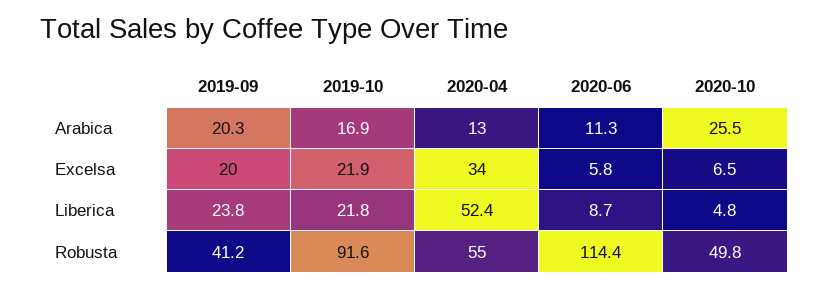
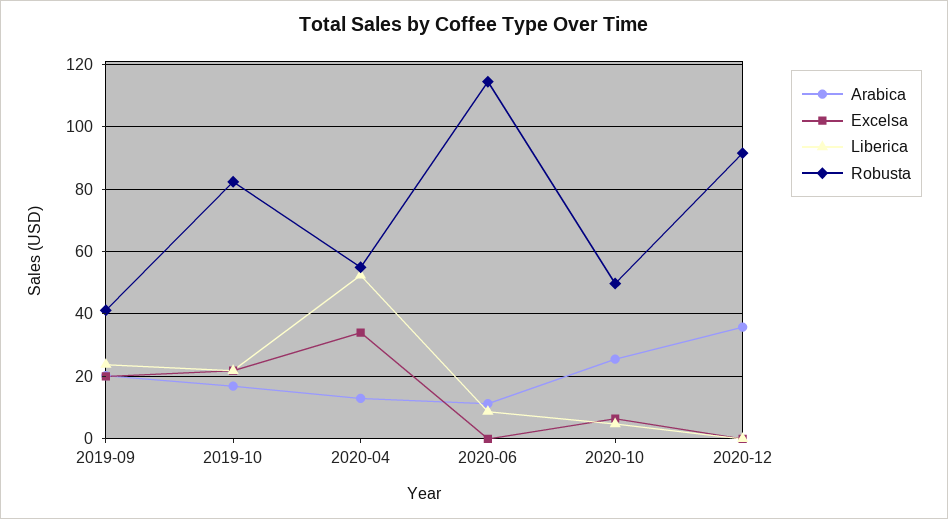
Excelsa, 2020-06: 5.8 -> 0
Robusta, 2019-10: 91.6 -> 82
Arabica, 2020-12: none -> 36
Excelsa, 2020-12: none -> 0
Liberica, 2020-12: none -> 0
Robusta, 2020-12: none -> 92

